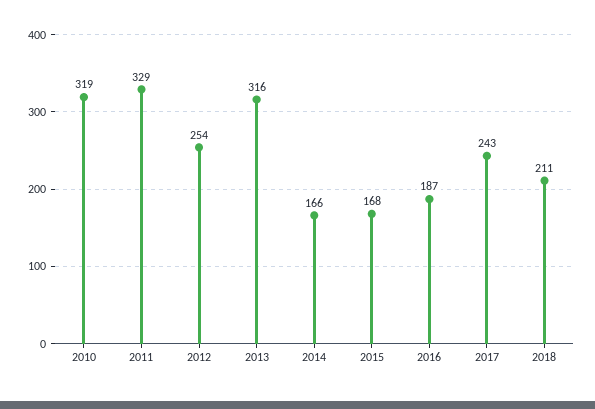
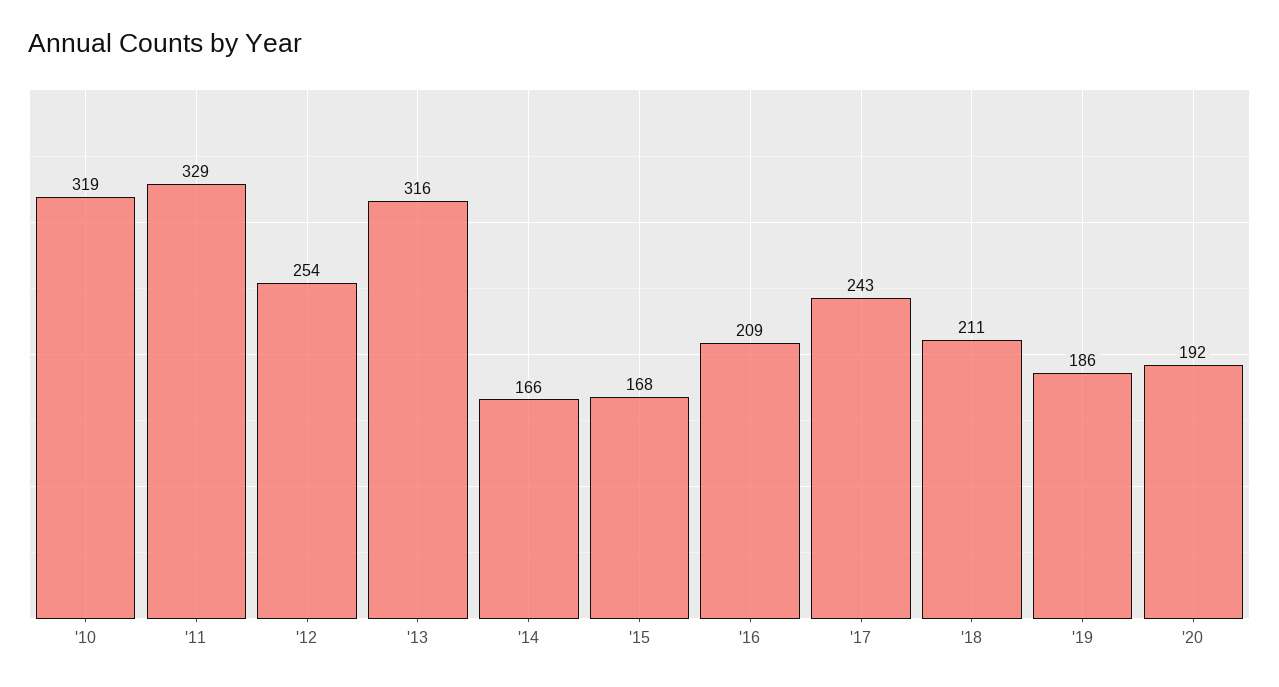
2016: 187 -> 209
'19: none -> 186
'20: none -> 192

